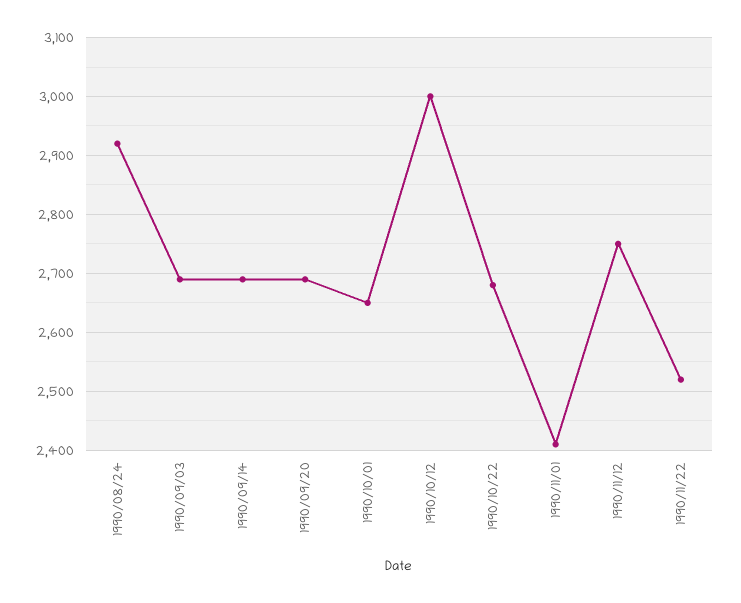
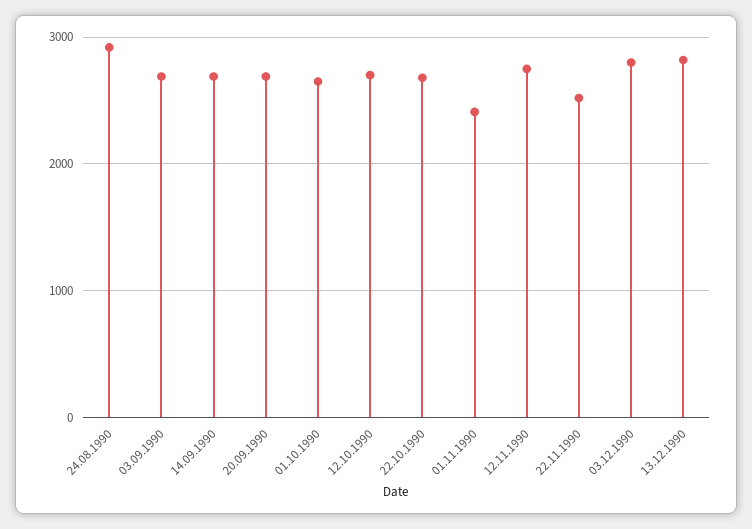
1990/10/12: 3000 -> 2700
03.12.1990: none -> 2800
13.12.1990: none -> 2800

